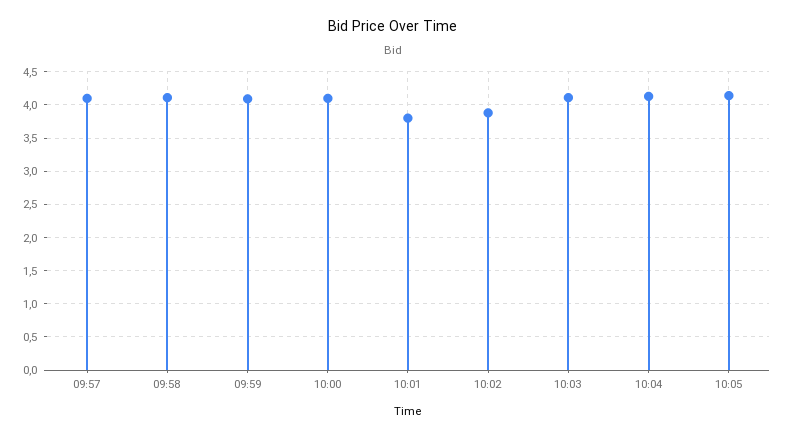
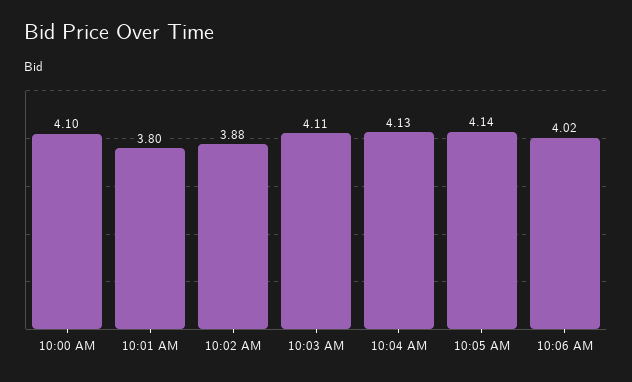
09:57: 4.1 -> none
09:58: 4.1 -> none
09:59: 4.1 -> none
10:06 AM: none -> 4.02

